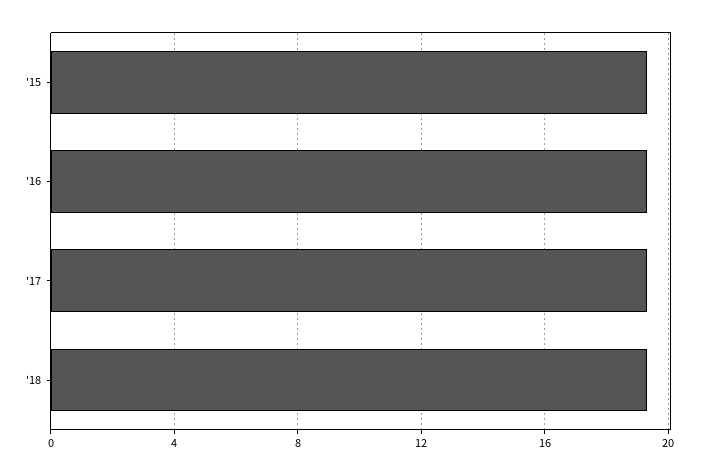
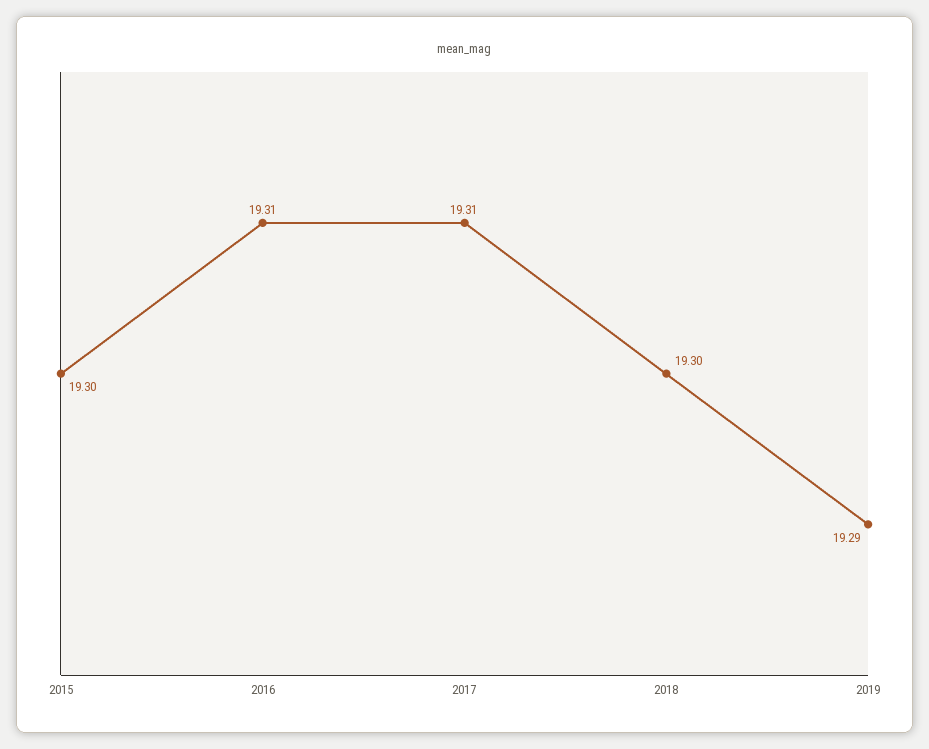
2019: none -> 19.29

